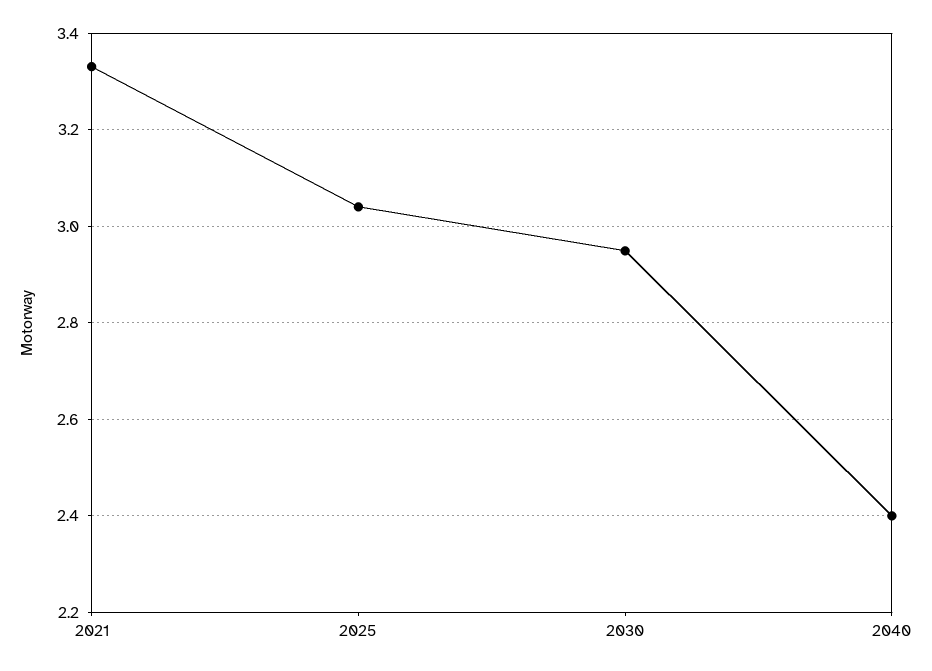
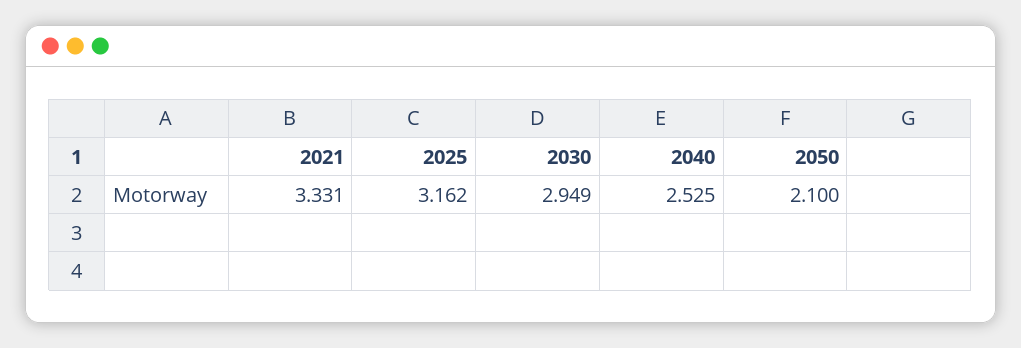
2025: 3.04 -> 3.162
2040: 2.4 -> 2.525
2050: none -> 2.1

